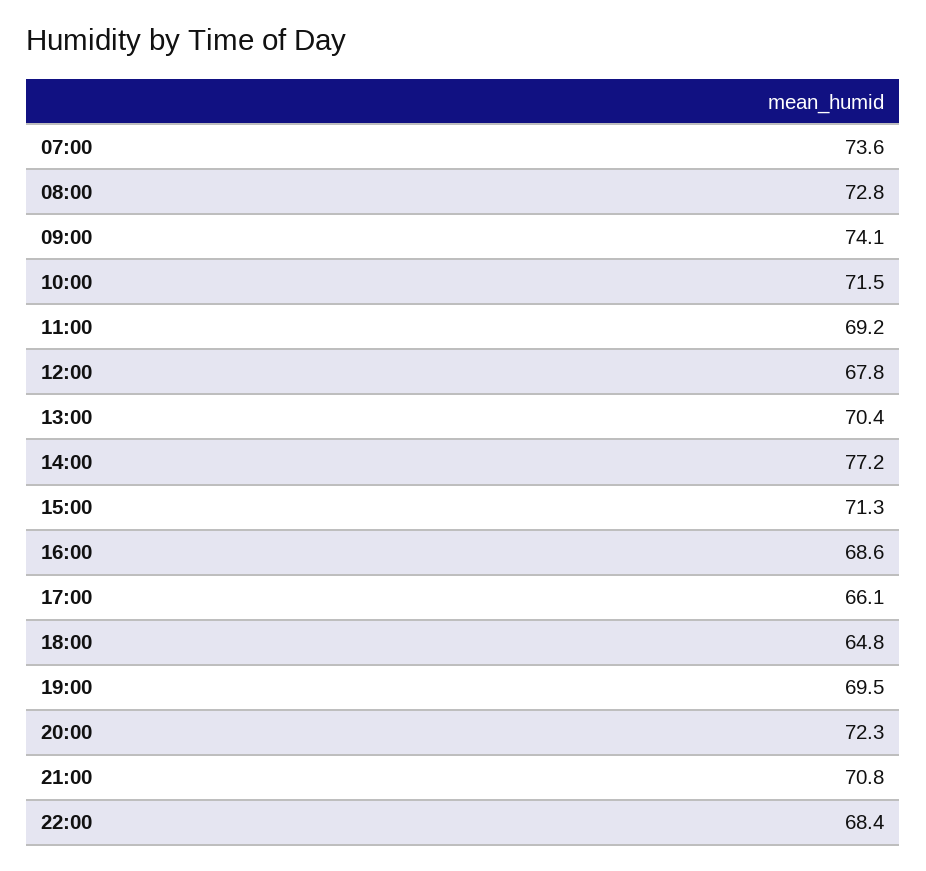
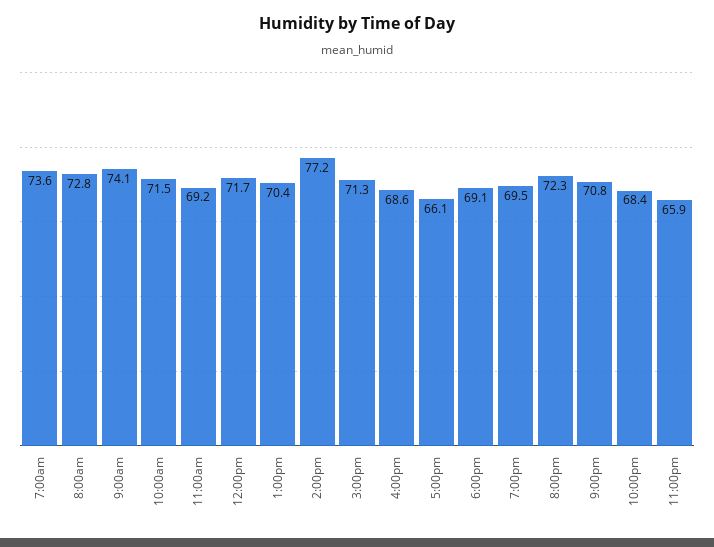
12:00: 67.8 -> 71.7
18:00: 64.8 -> 69.1
11:00pm: none -> 65.9

